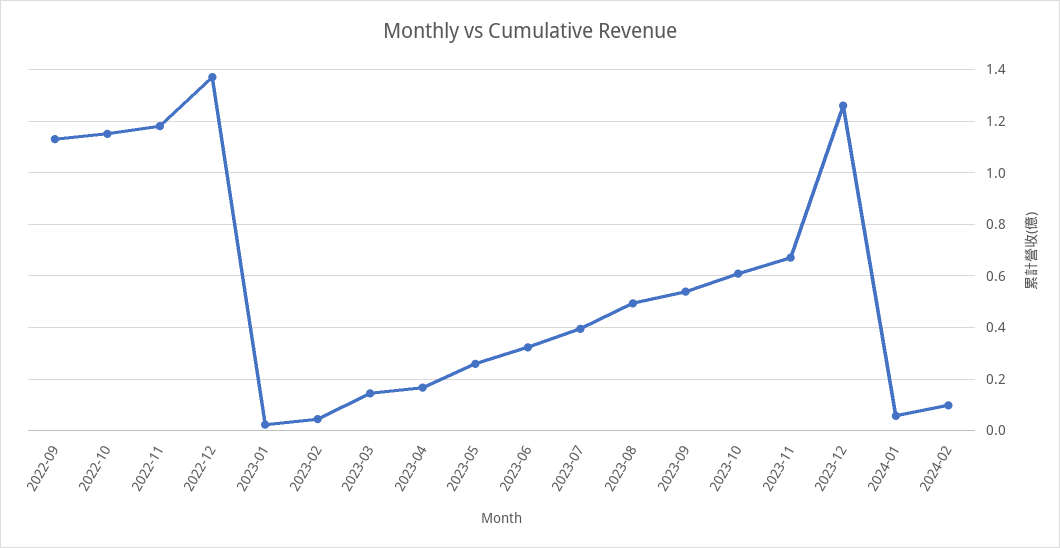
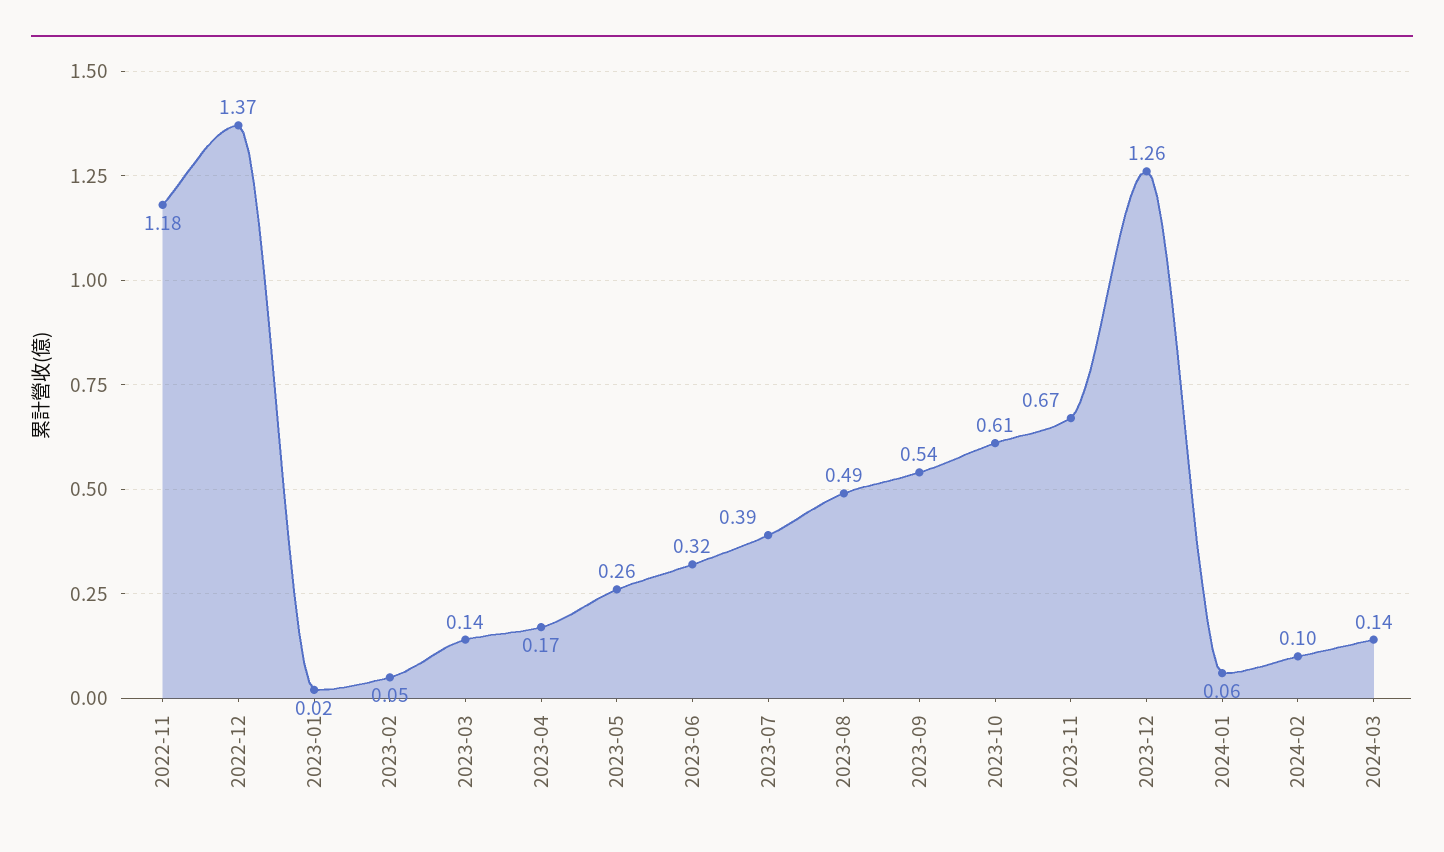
2022-09: 1.125 -> none
2022-10: 1.15 -> none
2024-03: none -> 0.14

